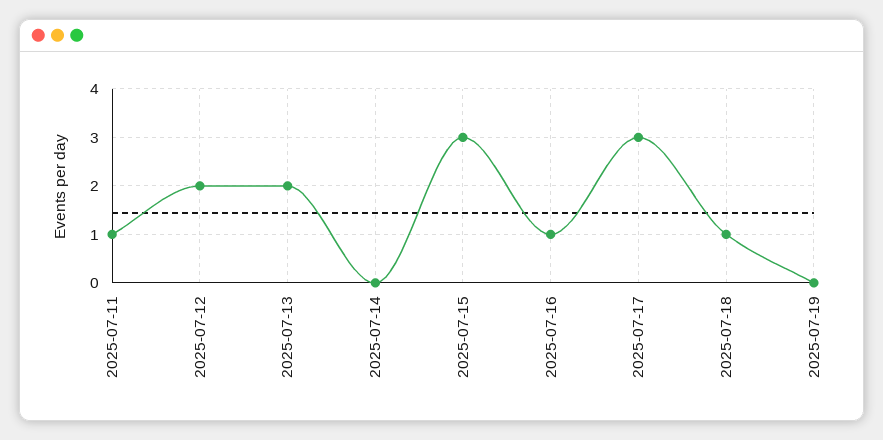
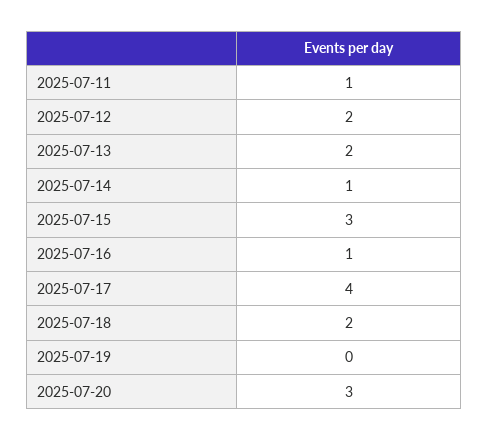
2025-07-14: 0 -> 1
2025-07-17: 3 -> 4
2025-07-18: 1 -> 2
2025-07-20: none -> 3

